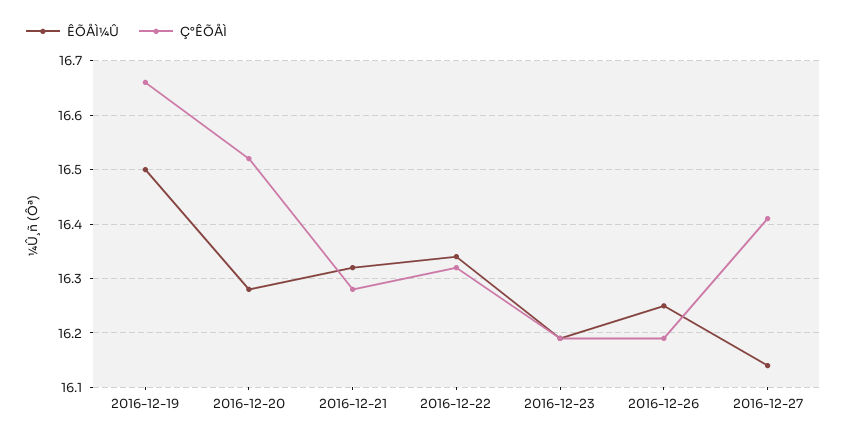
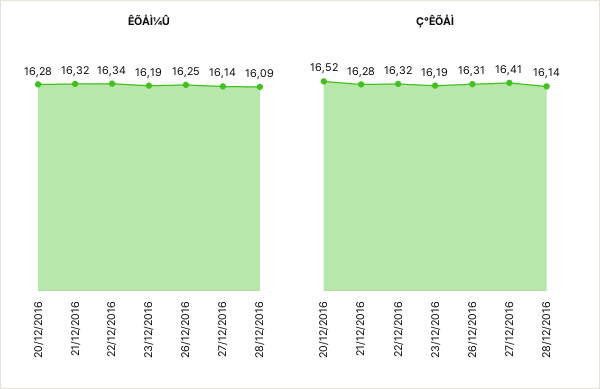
ÊÕÅÌ¼Û, 2016-12-19: 16.5 -> none
Ç°ÊÕÅÌ, 2016-12-19: 16.65 -> none
Ç°ÊÕÅÌ, 2016-12-26: 16.2 -> 16.31
ÊÕÅÌ¼Û, 28/12/2016: none -> 16.09
Ç°ÊÕÅÌ, 28/12/2016: none -> 16.14

